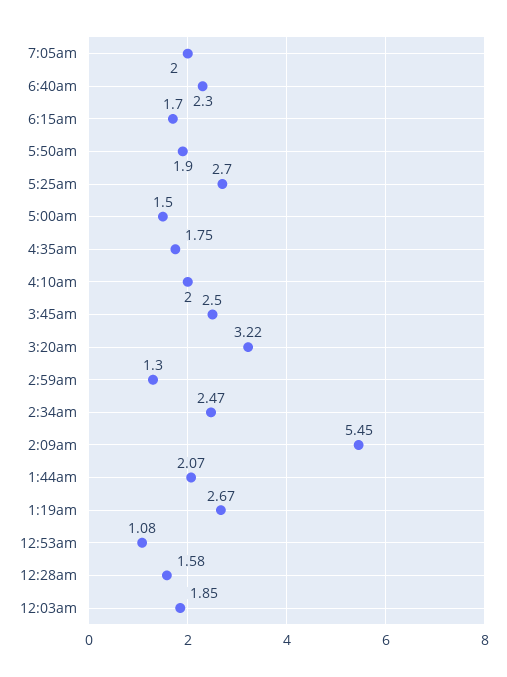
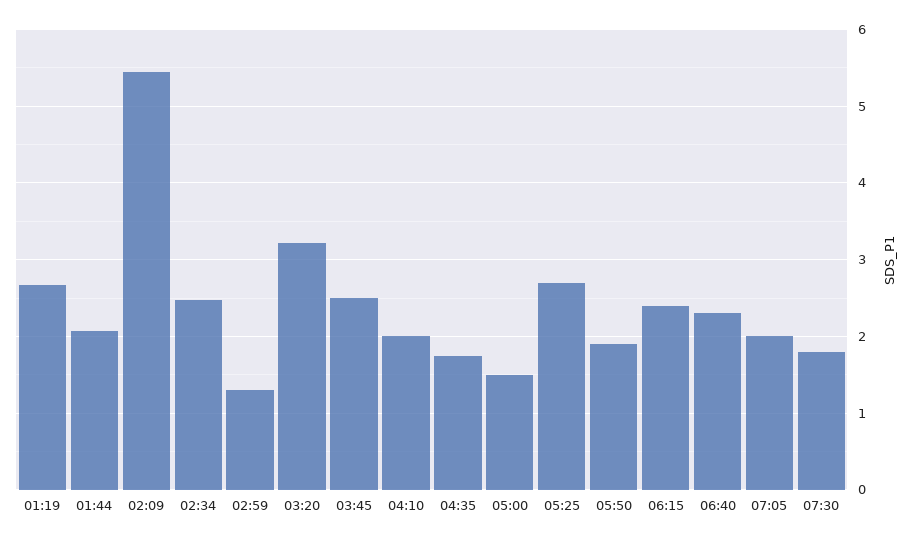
6:15am: 1.7 -> 2.4
12:53am: 1.08 -> none
12:28am: 1.58 -> none
12:03am: 1.85 -> none
07:30: none -> 1.8

